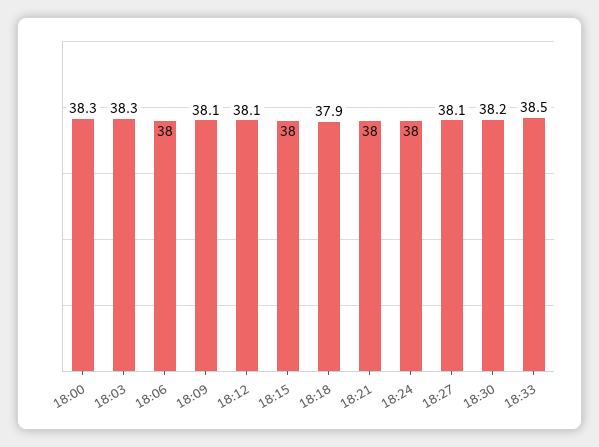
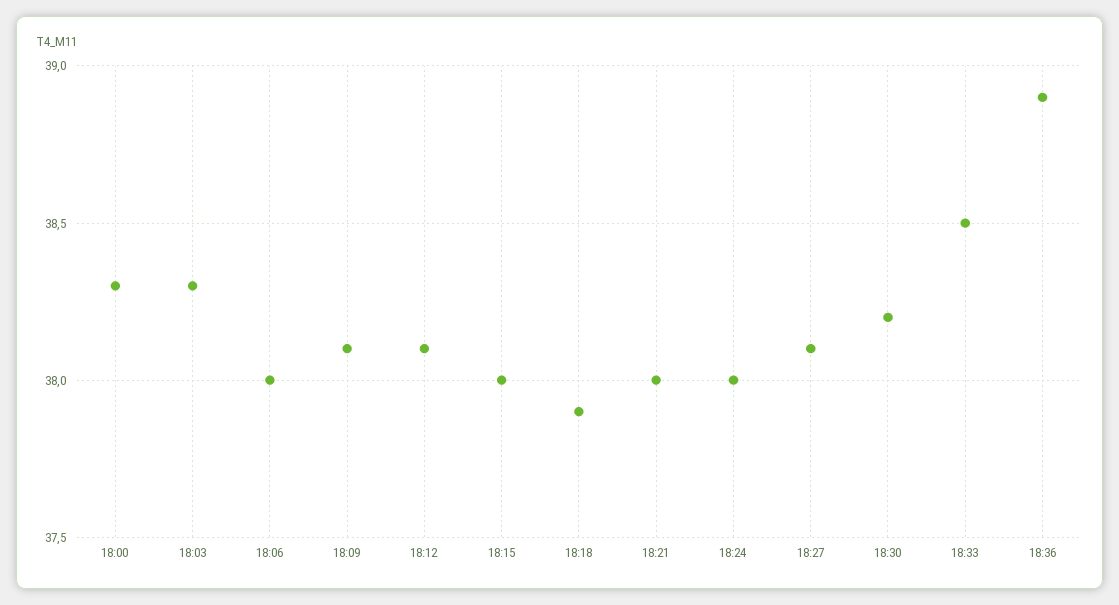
18:36: none -> 38.9

